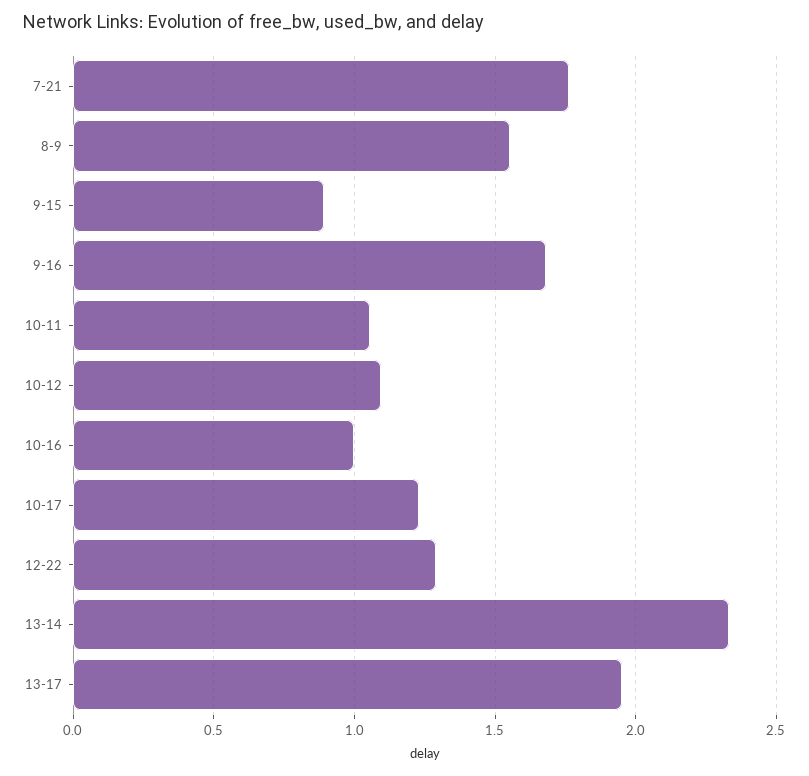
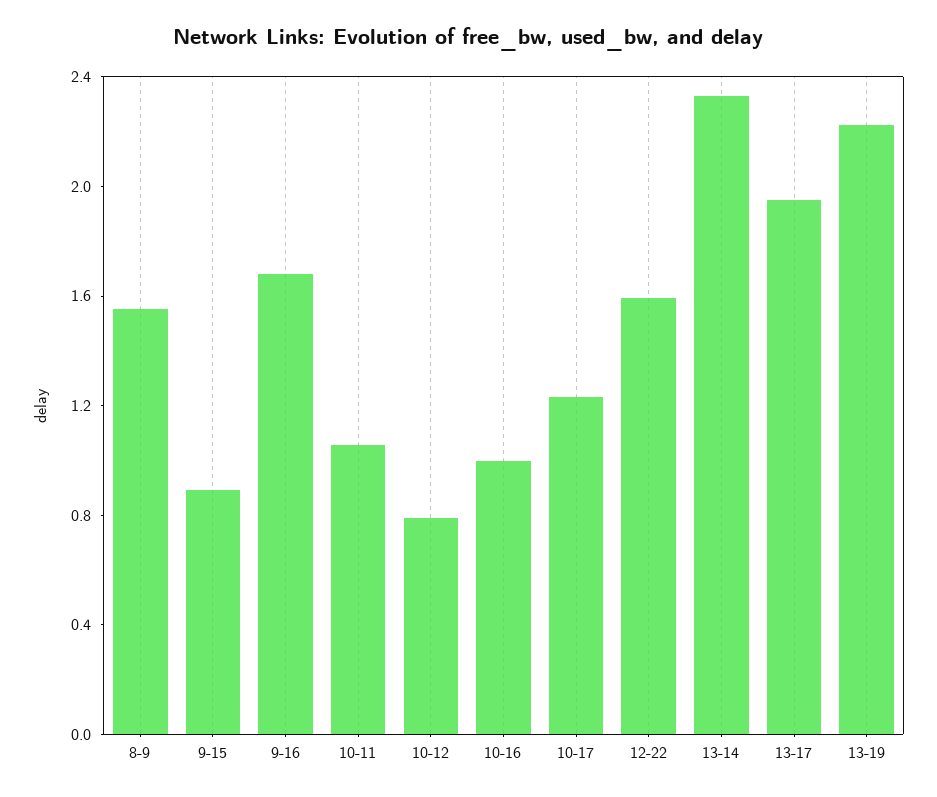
7-21: 1.75 -> none
10-12: 1.1 -> 0.8
12-22: 1.3 -> 1.6
13-19: none -> 2.2

